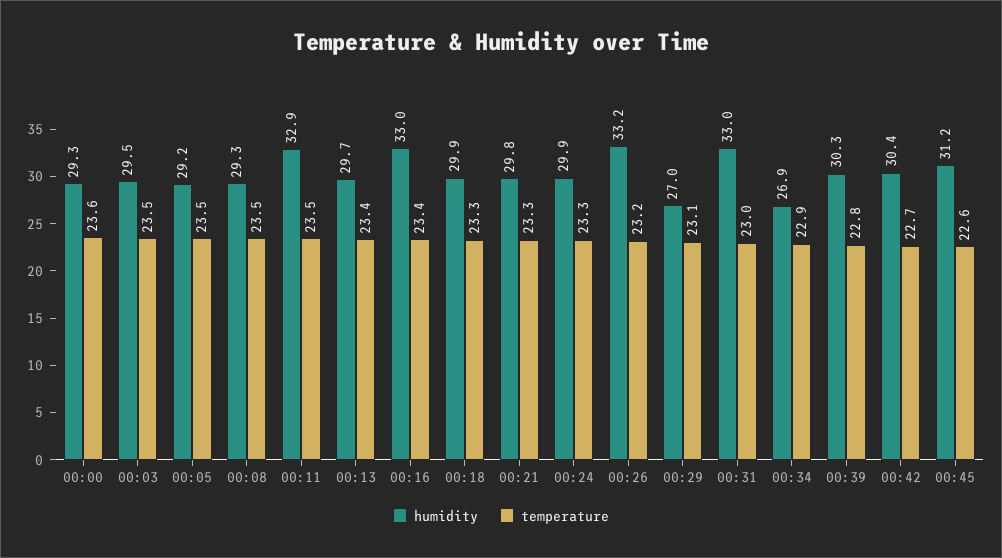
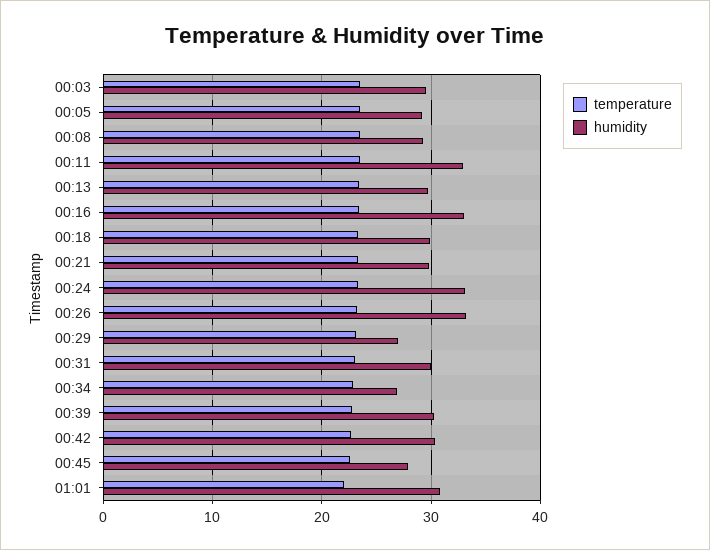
humidity, 00:00: 29.3 -> none
temperature, 00:00: 23.6 -> none
humidity, 00:24: 29.9 -> 33
humidity, 00:31: 33 -> 30
humidity, 00:45: 31.2 -> 28
temperature, 01:01: none -> 22
humidity, 01:01: none -> 31

